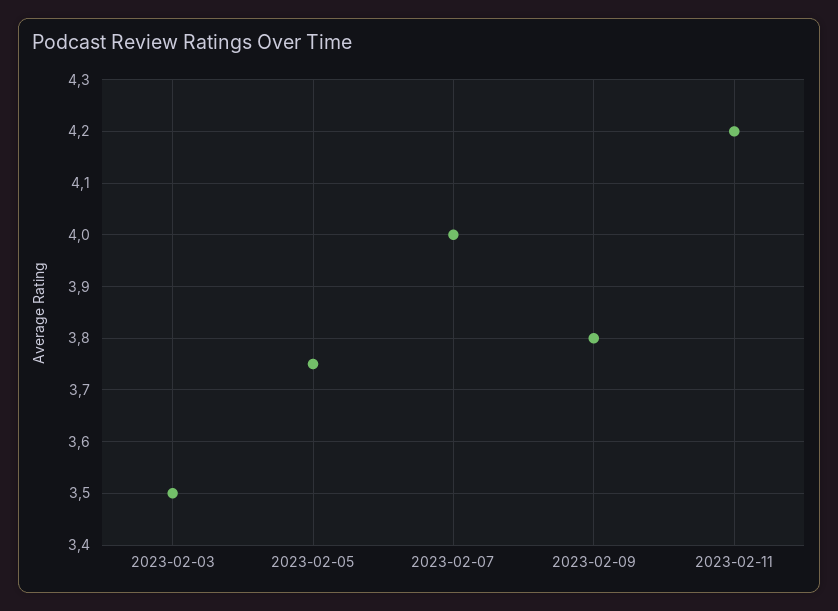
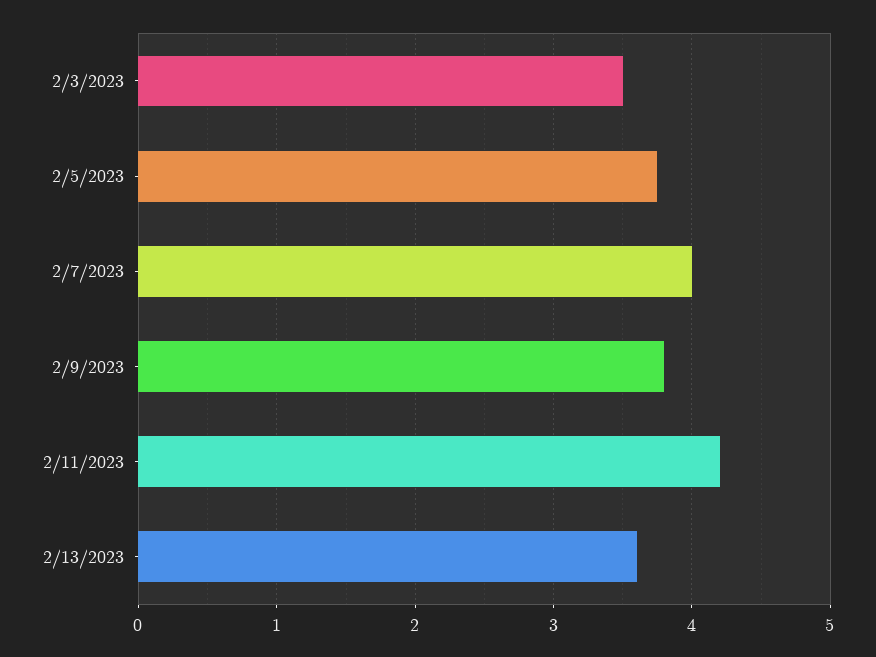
2/13/2023: none -> 3.6

